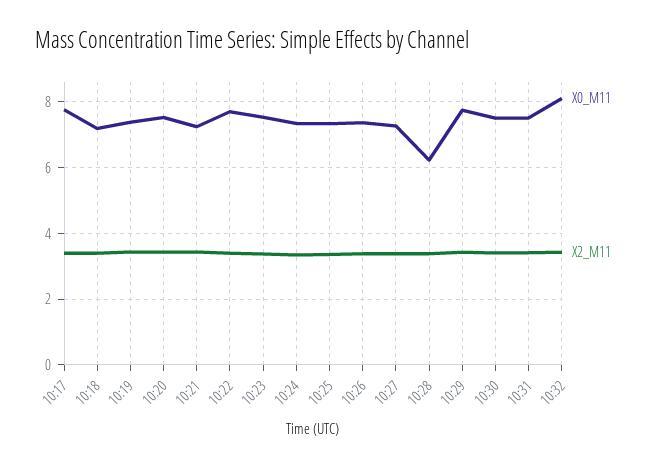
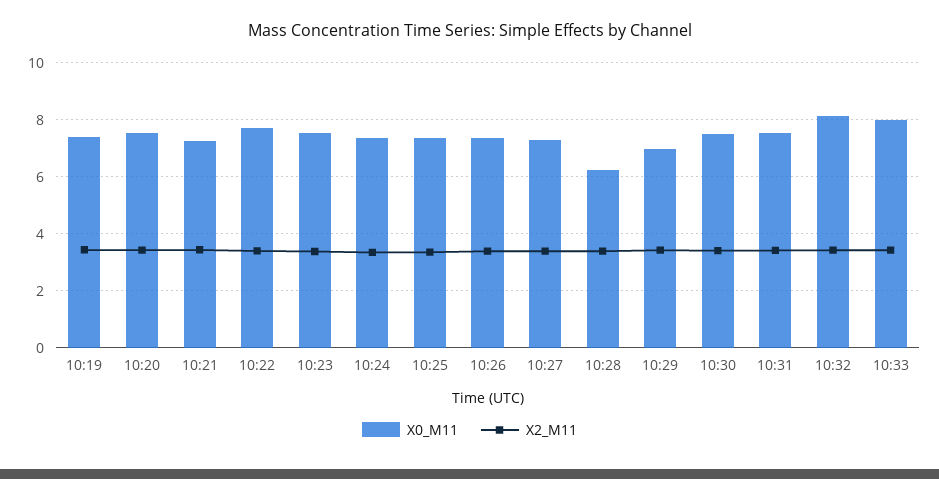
X0_M11, 10:17: 7.8 -> none
X2_M11, 10:17: 3.4 -> none
X0_M11, 10:18: 7.2 -> none
X2_M11, 10:18: 3.4 -> none
X0_M11, 10:29: 7.8 -> 7
X0_M11, 10:33: none -> 8
X2_M11, 10:33: none -> 3.5

